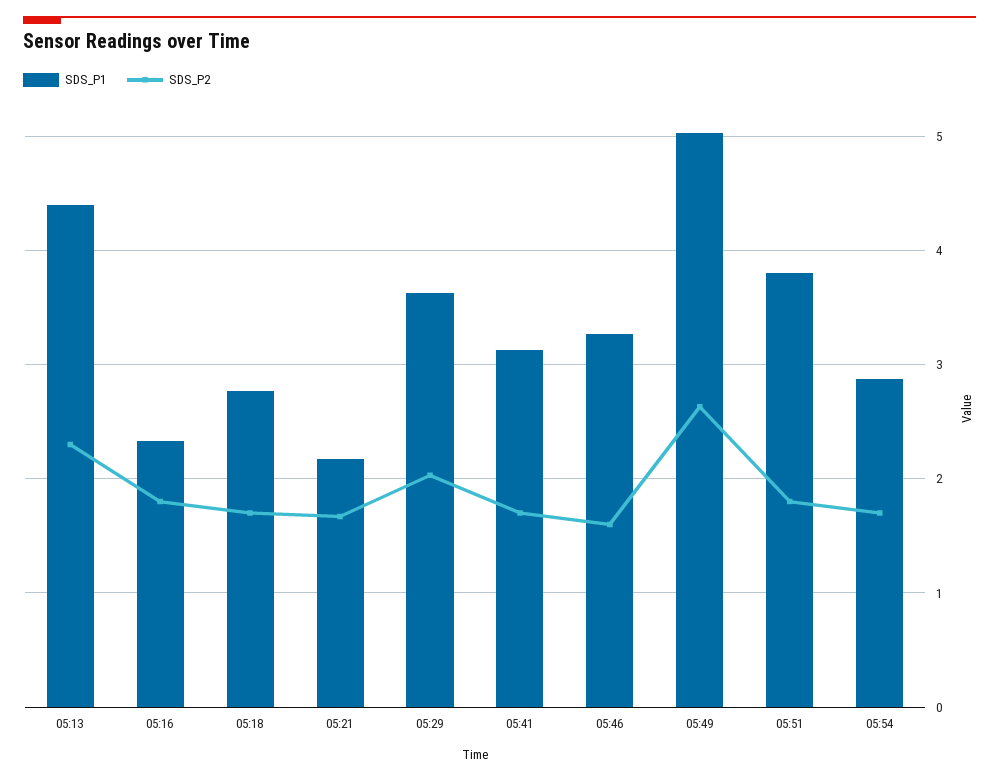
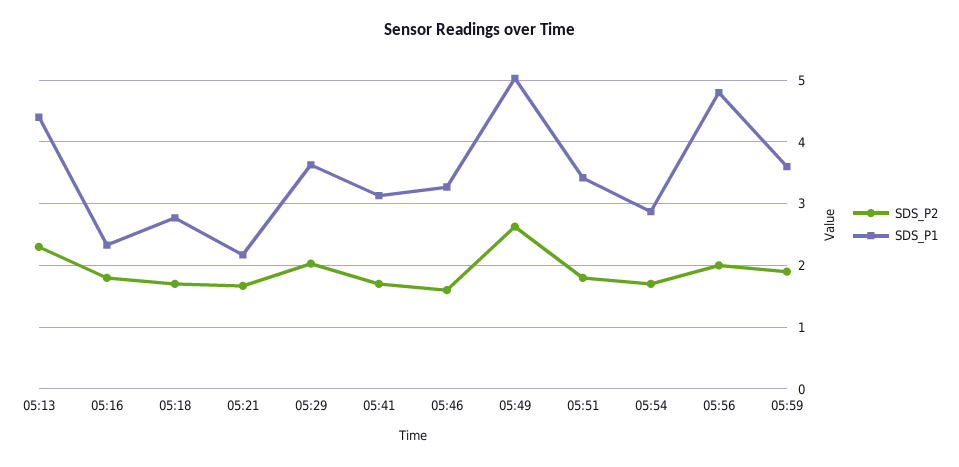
SDS_P1, 05:51: 3.8 -> 3.4
SDS_P2, 05:56: none -> 2
SDS_P1, 05:56: none -> 4.8
SDS_P2, 05:59: none -> 1.9
SDS_P1, 05:59: none -> 3.6

